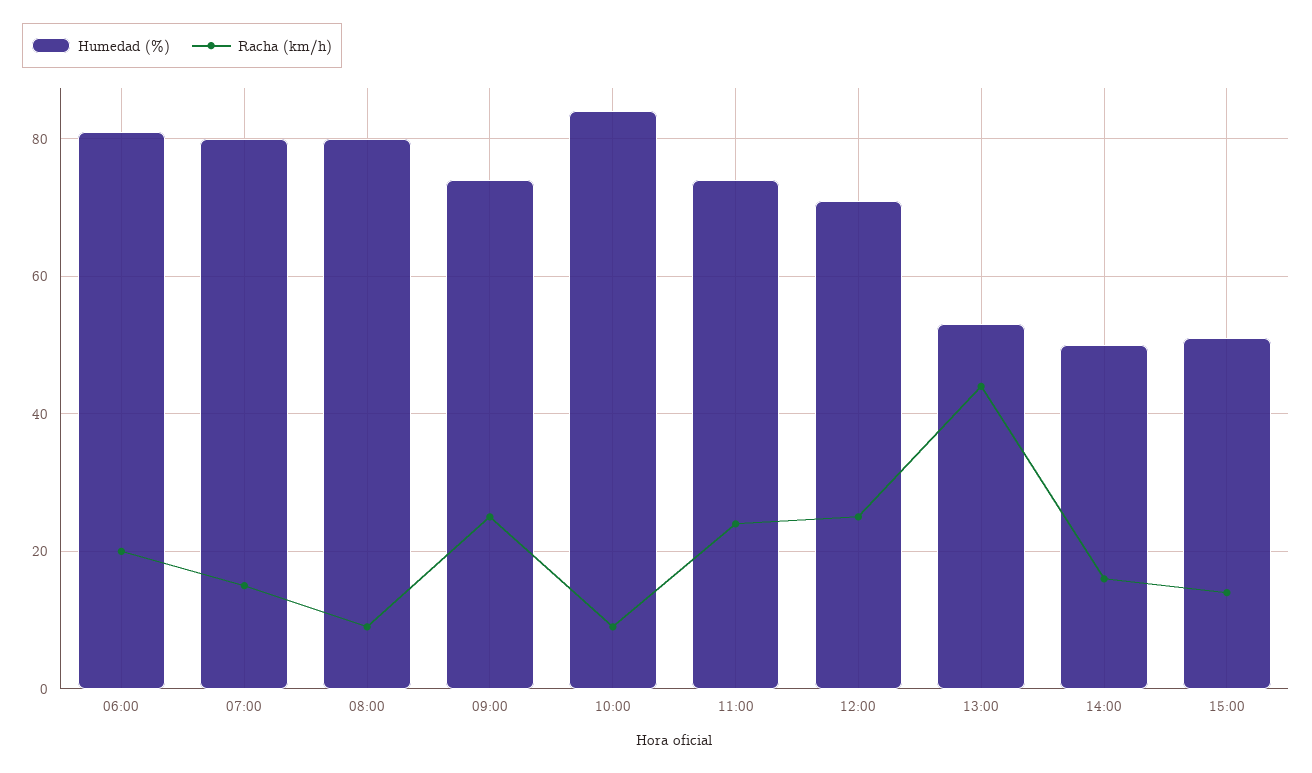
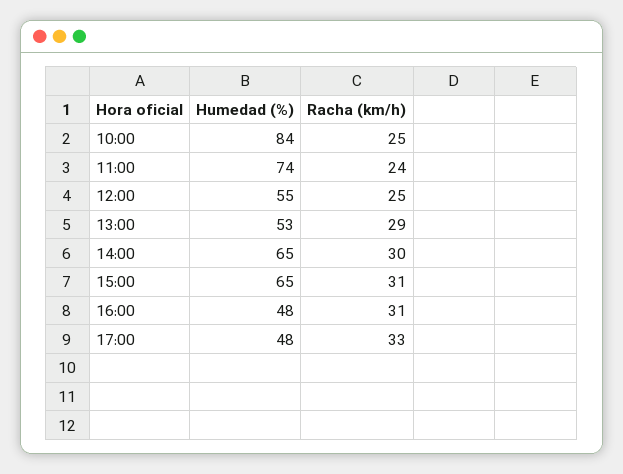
Humedad (%), 06:00: 80 -> none
Racha (km/h), 06:00: 20 -> none
Humedad (%), 07:00: 80 -> none
Racha (km/h), 07:00: 15 -> none
Humedad (%), 08:00: 80 -> none
Racha (km/h), 08:00: 10 -> none
Humedad (%), 09:00: 75 -> none
Racha (km/h), 09:00: 25 -> none
Racha (km/h), 10:00: 10 -> 25
Humedad (%), 12:00: 70 -> 55
Racha (km/h), 13:00: 45 -> 29
Humedad (%), 14:00: 50 -> 65
Racha (km/h), 14:00: 15 -> 30
Humedad (%), 15:00: 50 -> 65
Racha (km/h), 15:00: 15 -> 31
Humedad (%), 16:00: none -> 48
Racha (km/h), 16:00: none -> 31
Humedad (%), 17:00: none -> 48
Racha (km/h), 17:00: none -> 33

